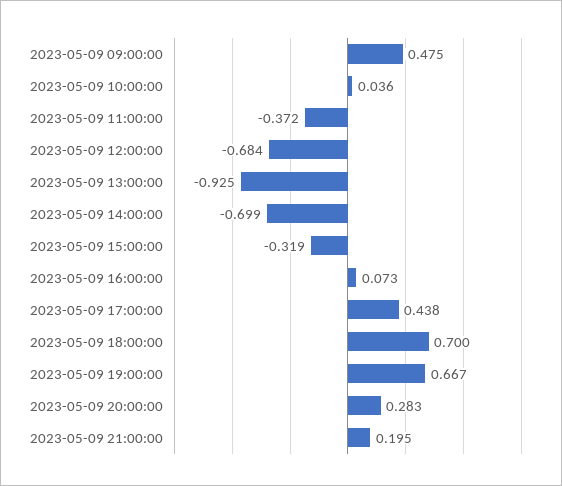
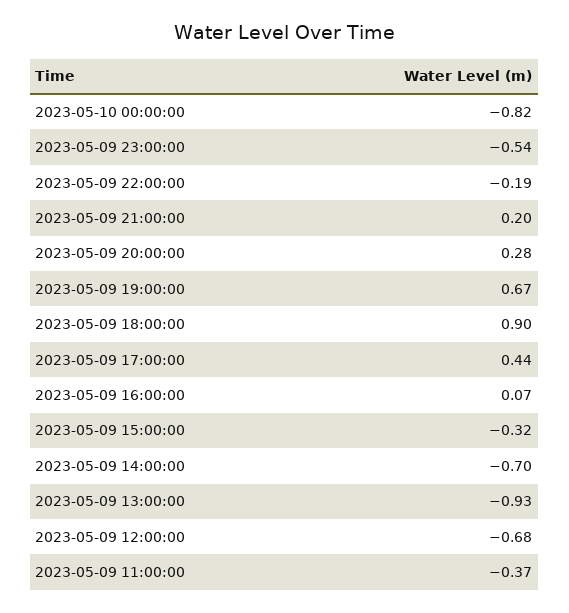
2023-05-09 09:00:00: 0.475 -> none
2023-05-09 10:00:00: 0.036 -> none
2023-05-09 18:00:00: 0.7 -> 0.9
2023-05-10 00:00:00: none -> -0.82
2023-05-09 23:00:00: none -> -0.54
2023-05-09 22:00:00: none -> -0.19

